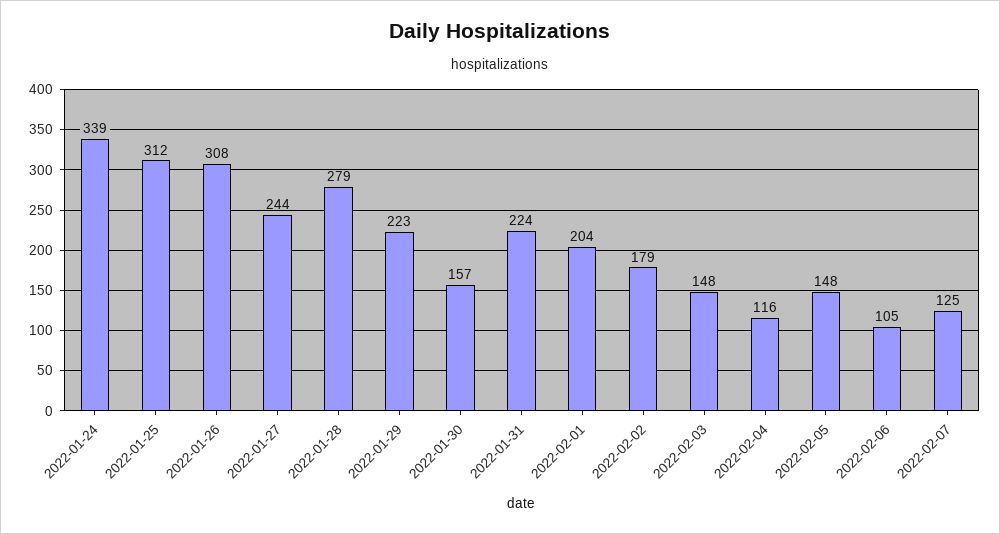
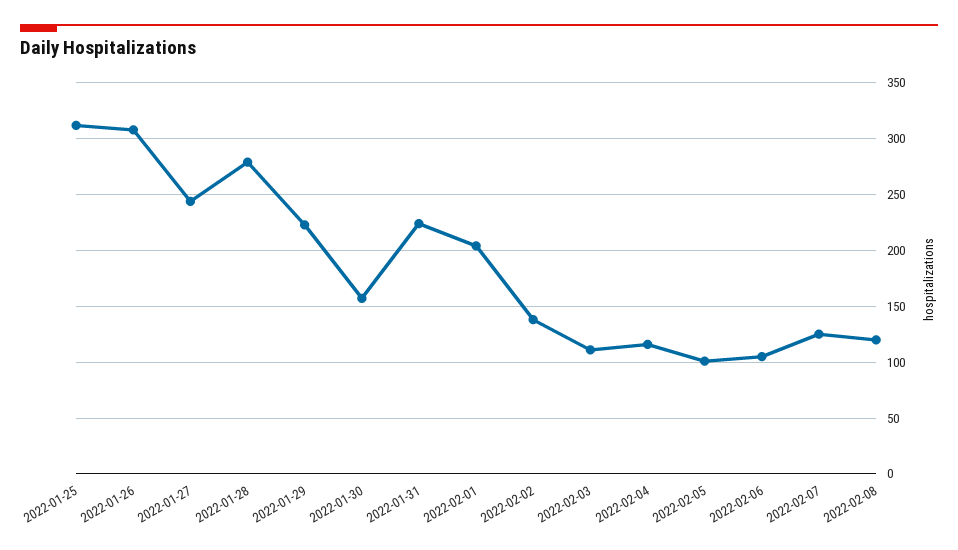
2022-01-24: 339 -> none
2022-02-02: 179 -> 140
2022-02-03: 148 -> 110
2022-02-05: 148 -> 100
2022-02-08: none -> 120

